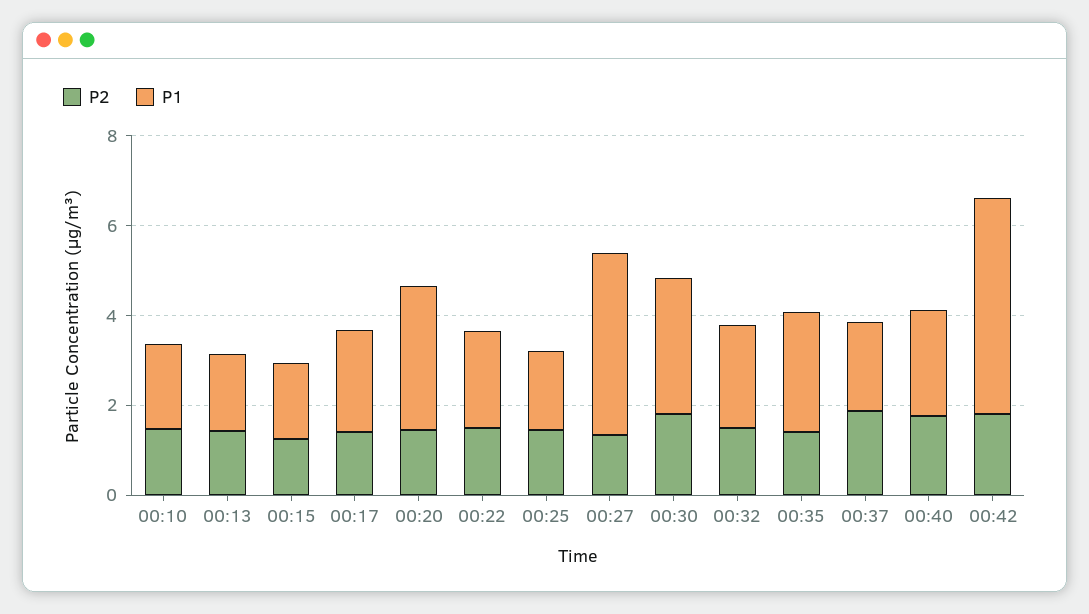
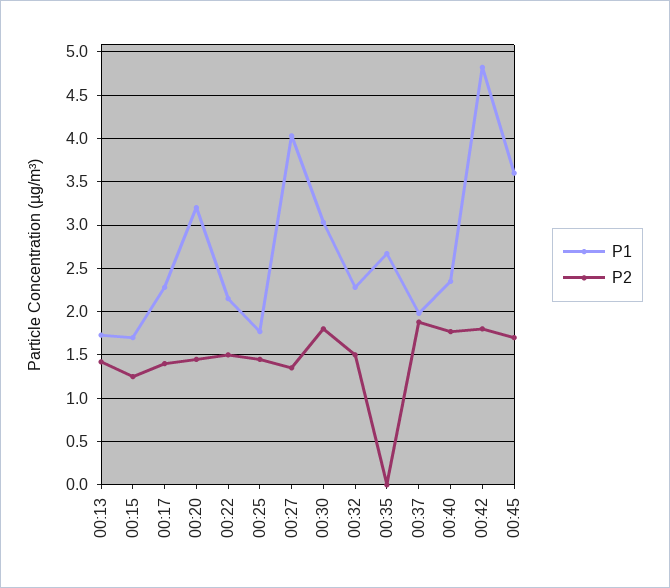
P2, 00:10: 1.5 -> none
P1, 00:10: 2 -> none
P2, 00:35: 1.5 -> 0
P1, 00:45: none -> 3.6
P2, 00:45: none -> 1.7

